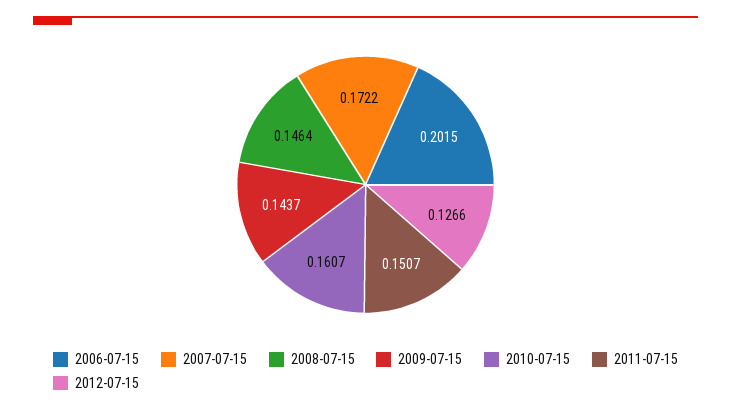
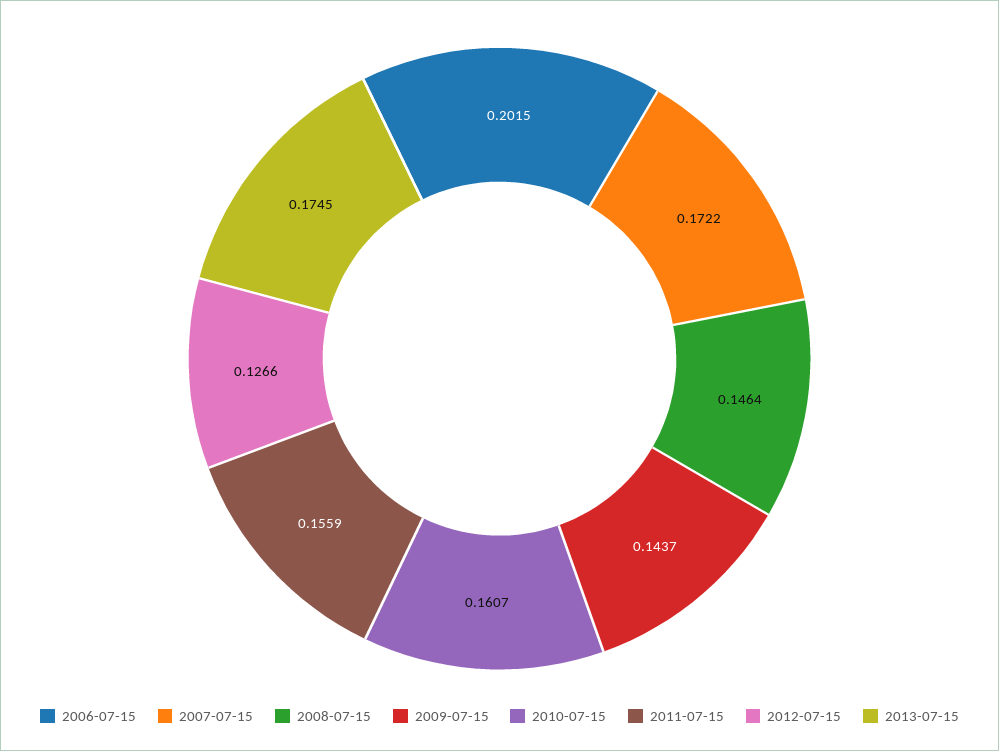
2011-07-15: 0.1507 -> 0.1559
2013-07-15: none -> 0.1745

